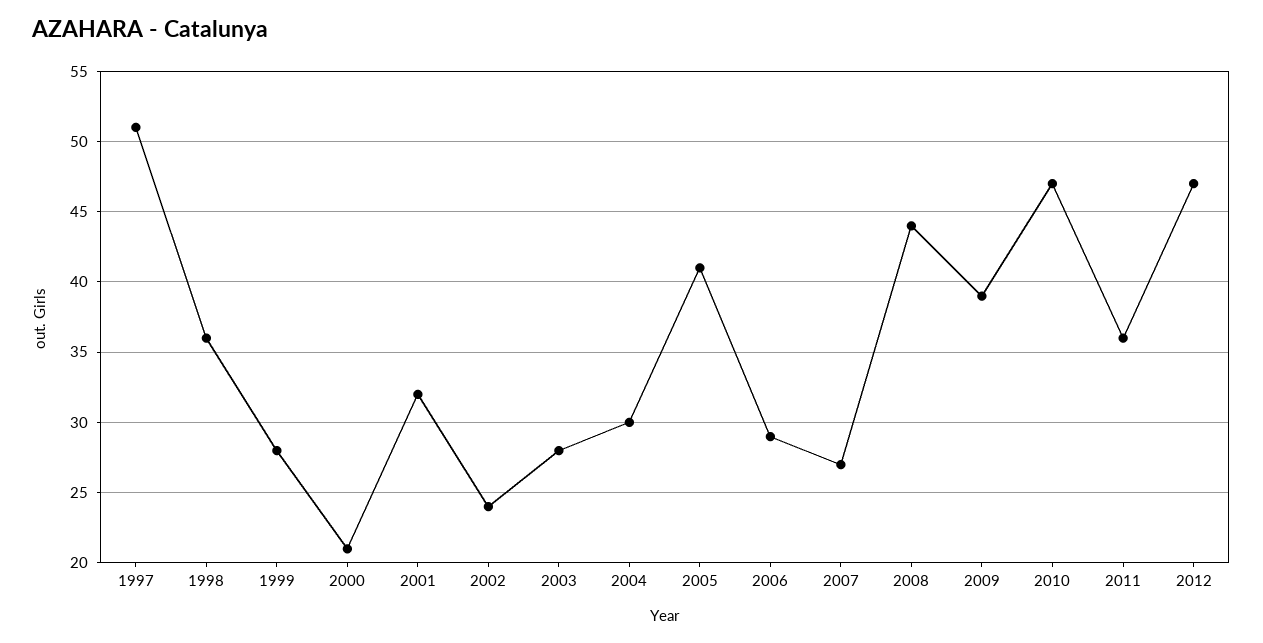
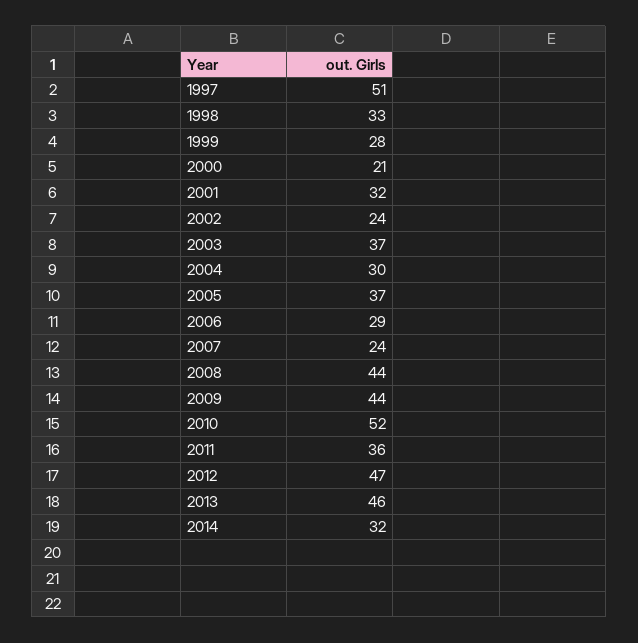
1998: 36 -> 33
2003: 28 -> 37
2005: 41 -> 37
2007: 27 -> 24
2009: 39 -> 44
2010: 47 -> 52
2013: none -> 46
2014: none -> 32

